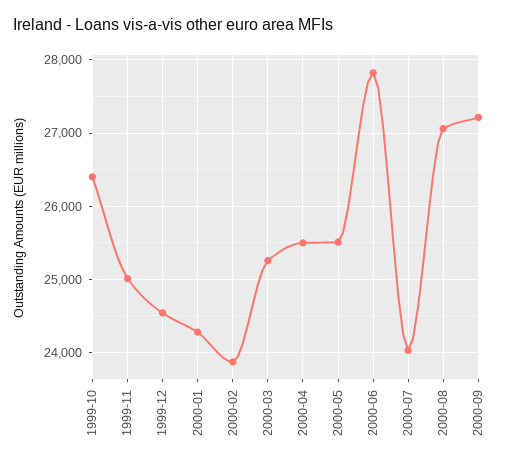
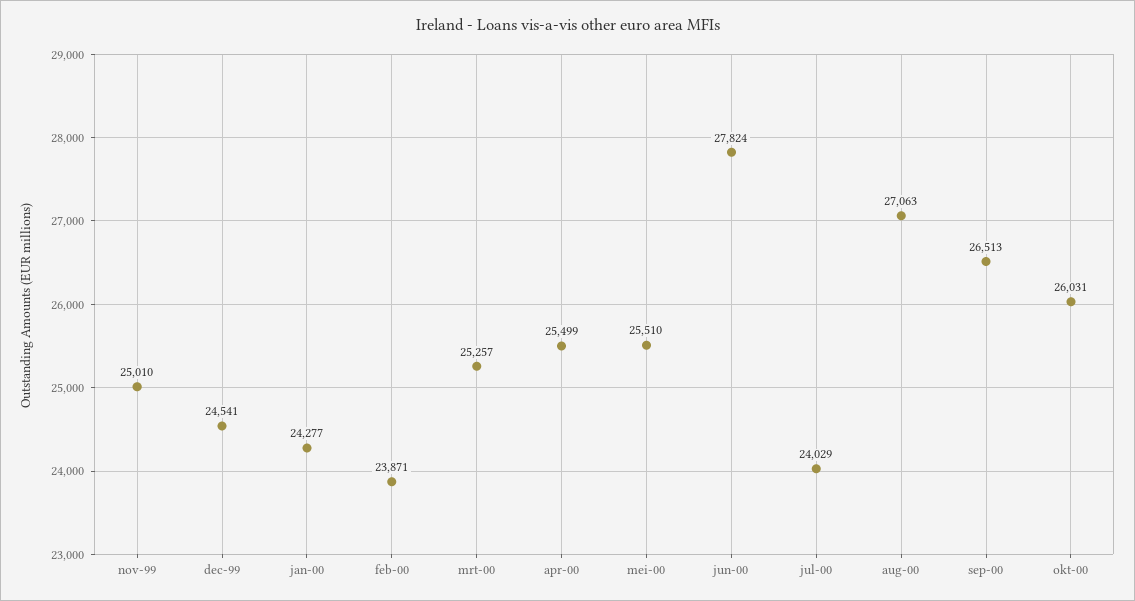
1999-10: 26400 -> none
2000-09: 27200 -> 26513
okt-00: none -> 26031

